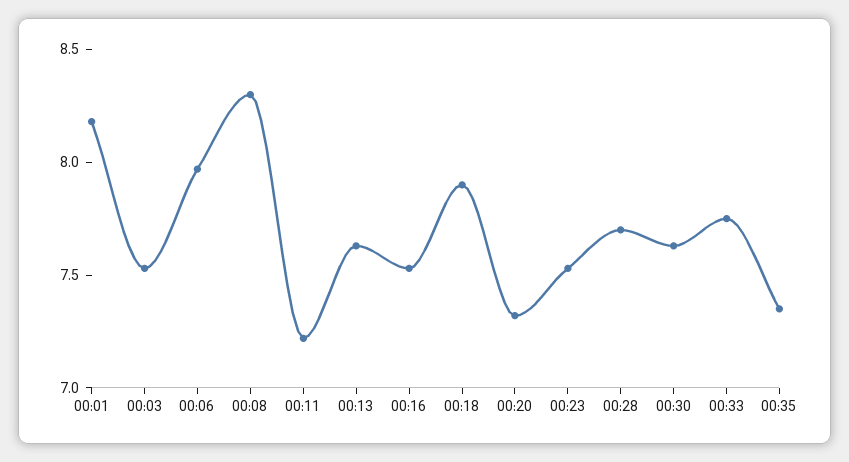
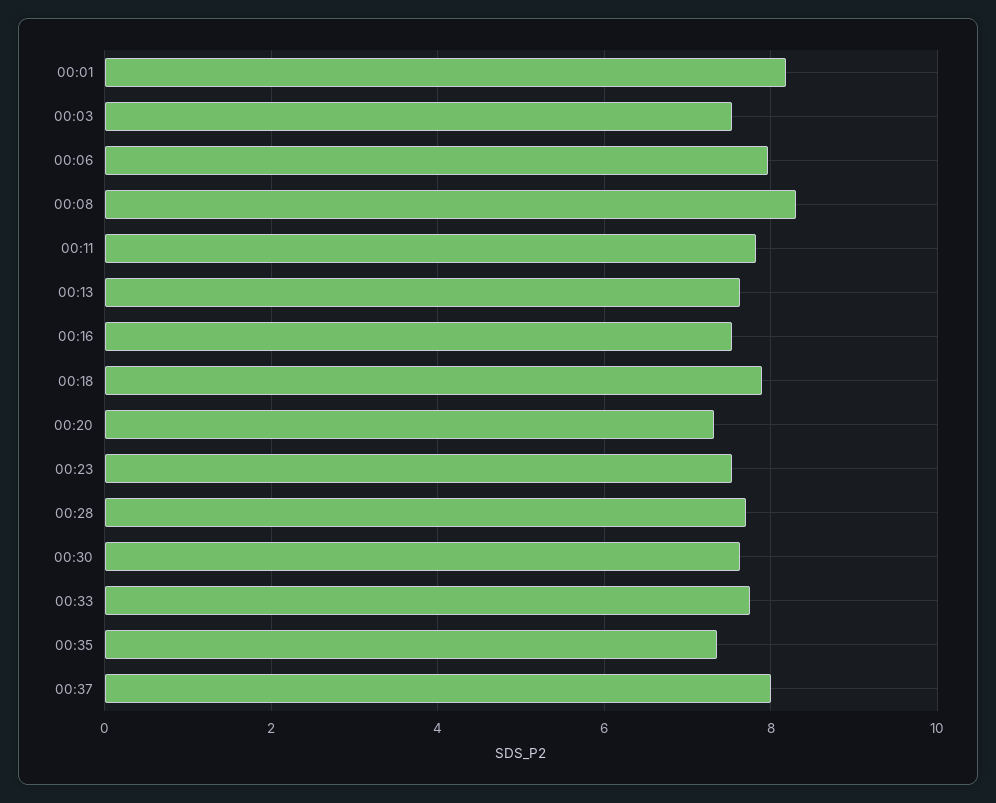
00:11: 7.2 -> 7.8
00:37: none -> 8

